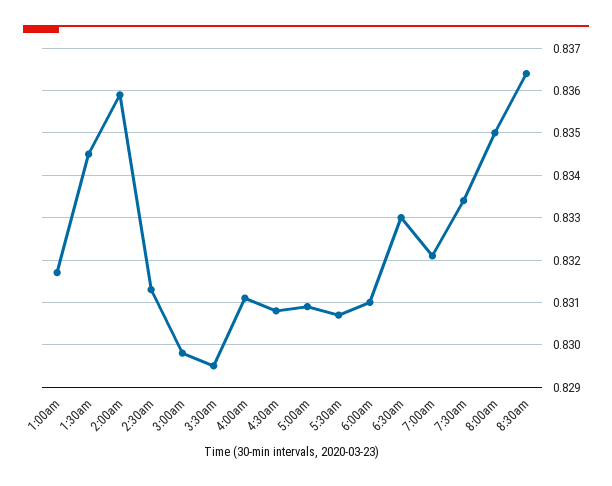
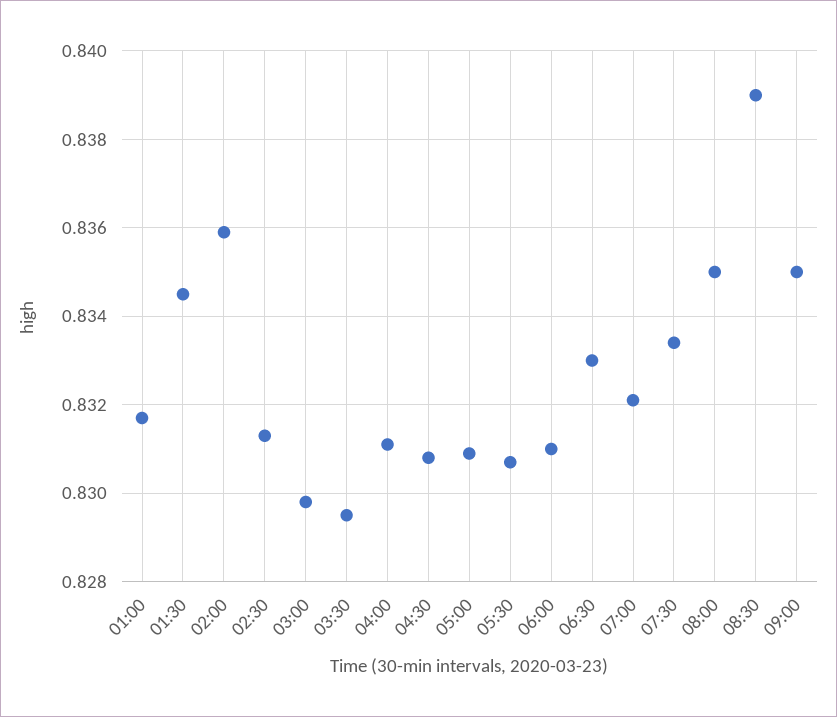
8:30am: 0.8365 -> 0.839
09:00: none -> 0.835

